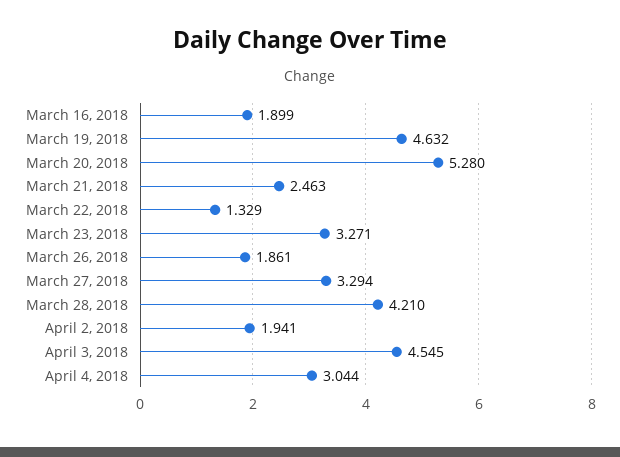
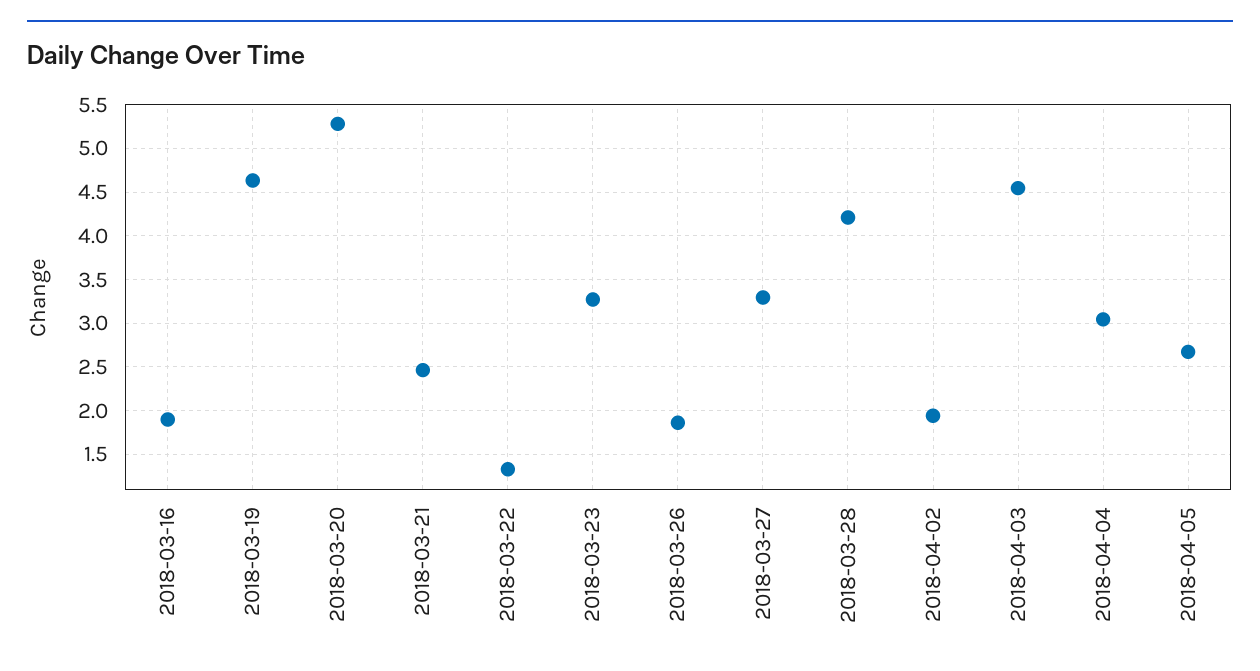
2018-04-05: none -> 2.7

